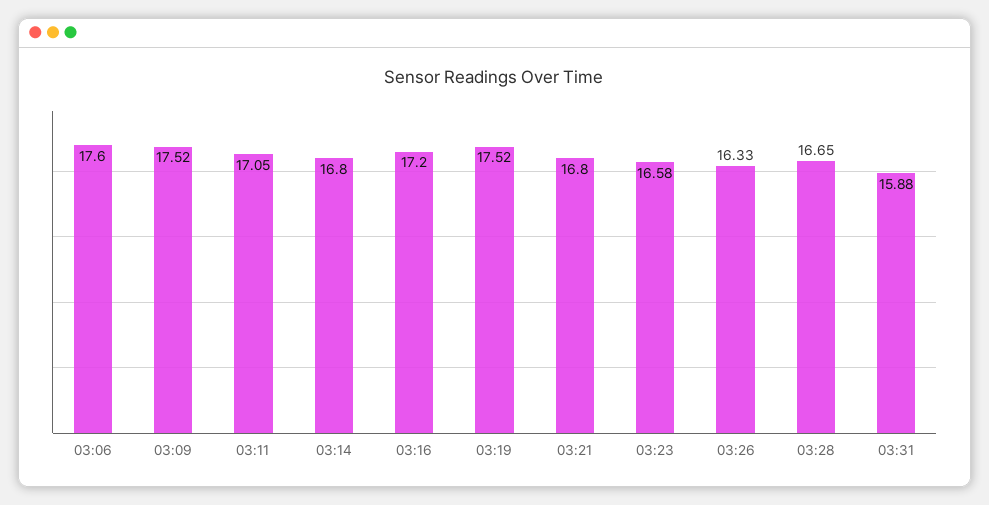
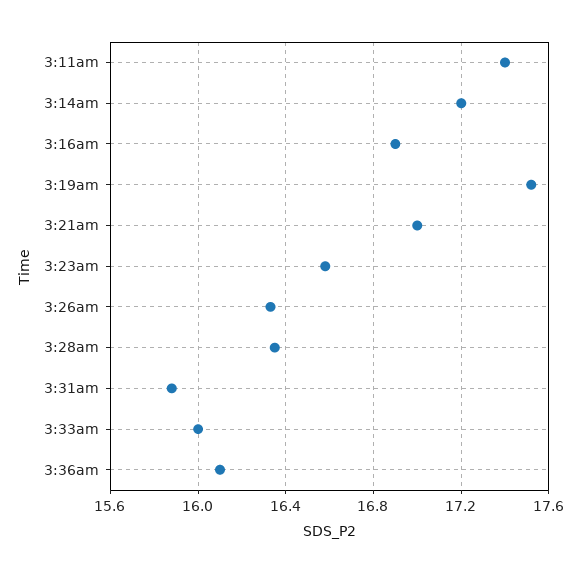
03:06: 17.6 -> none
03:09: 17.52 -> none
03:11: 17.05 -> 17.4
03:14: 16.8 -> 17.2
03:16: 17.2 -> 16.9
03:21: 16.8 -> 17
03:28: 16.65 -> 16.35
3:33am: none -> 16
3:36am: none -> 16.1

